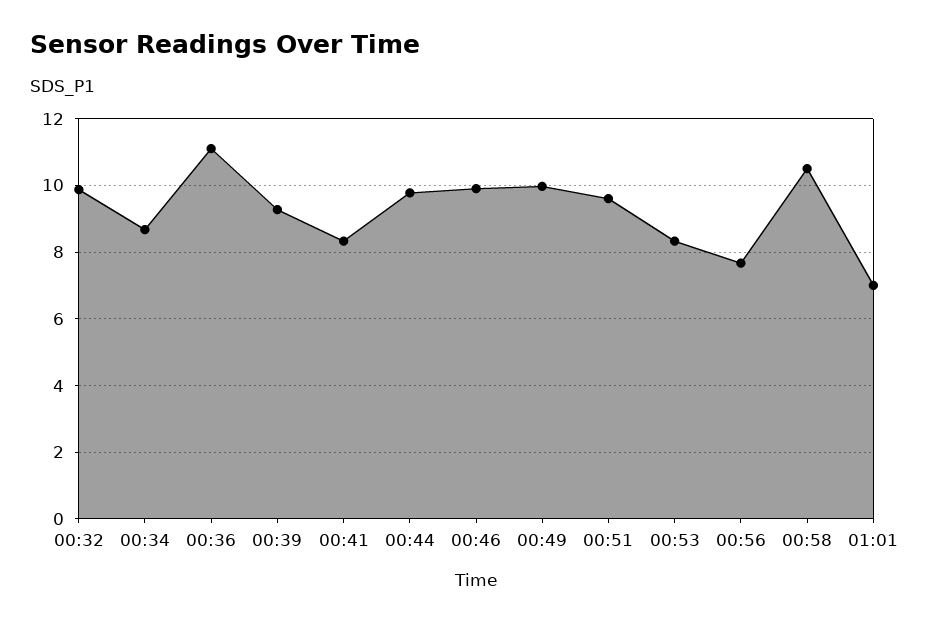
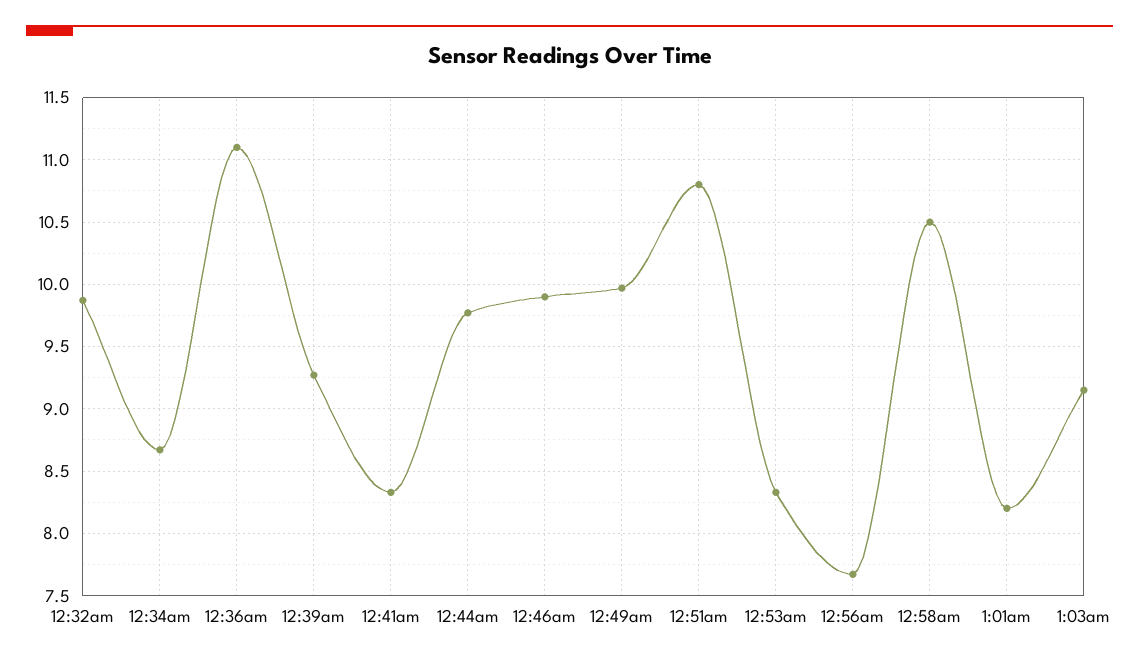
00:51: 9.6 -> 10.8
01:01: 7 -> 8.2
1:03am: none -> 9.15

